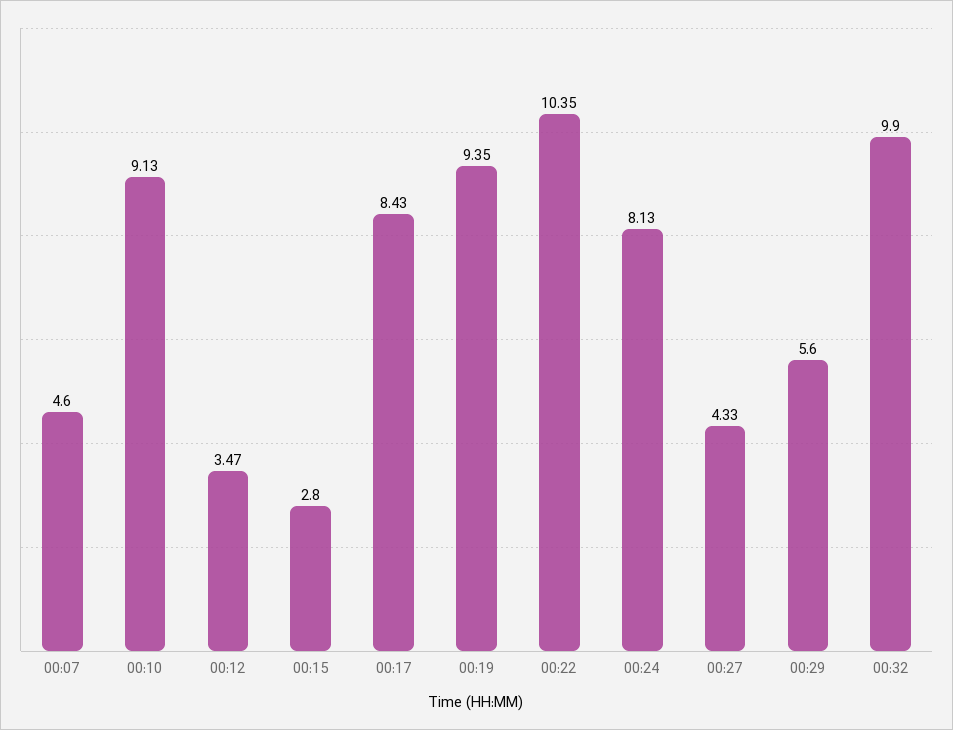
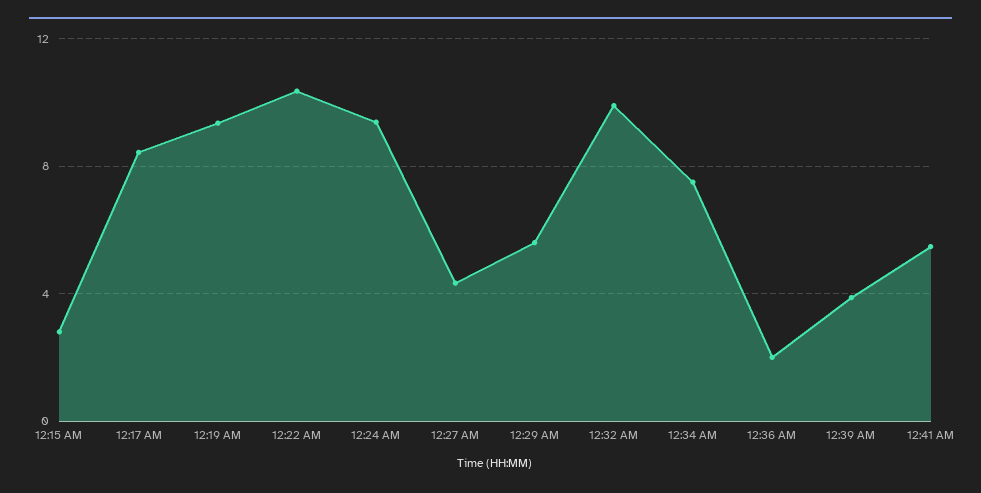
00:07: 4.6 -> none
00:10: 9.13 -> none
00:12: 3.47 -> none
00:24: 8.13 -> 9.5
12:34 AM: none -> 7.5
12:36 AM: none -> 2
12:39 AM: none -> 4
12:41 AM: none -> 5.5

